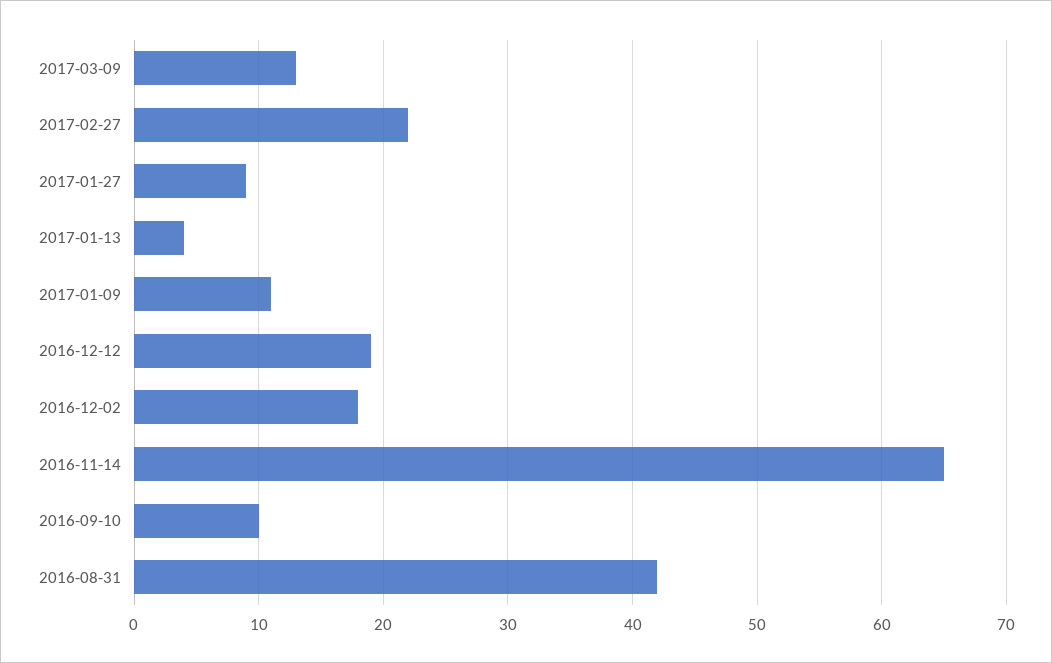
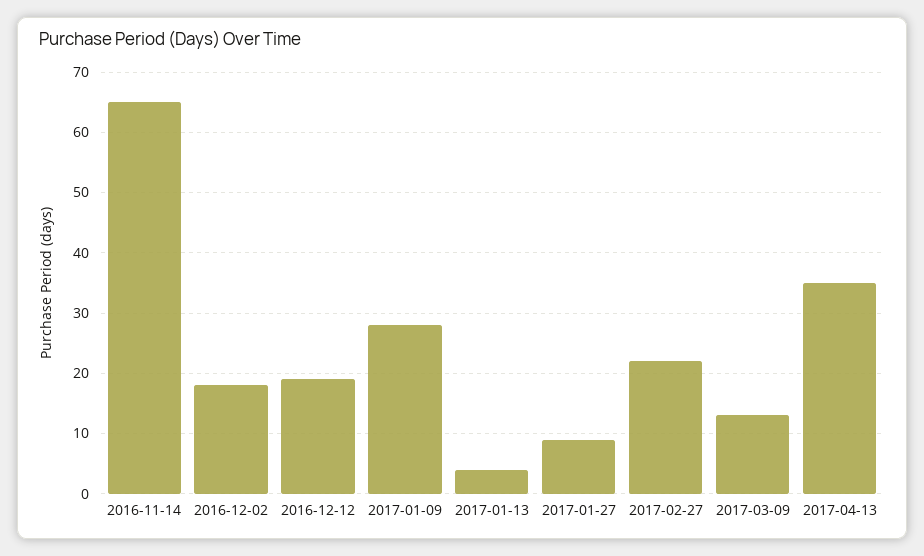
2017-01-09: 11 -> 28
2016-09-10: 10 -> none
2016-08-31: 42 -> none
2017-04-13: none -> 35

